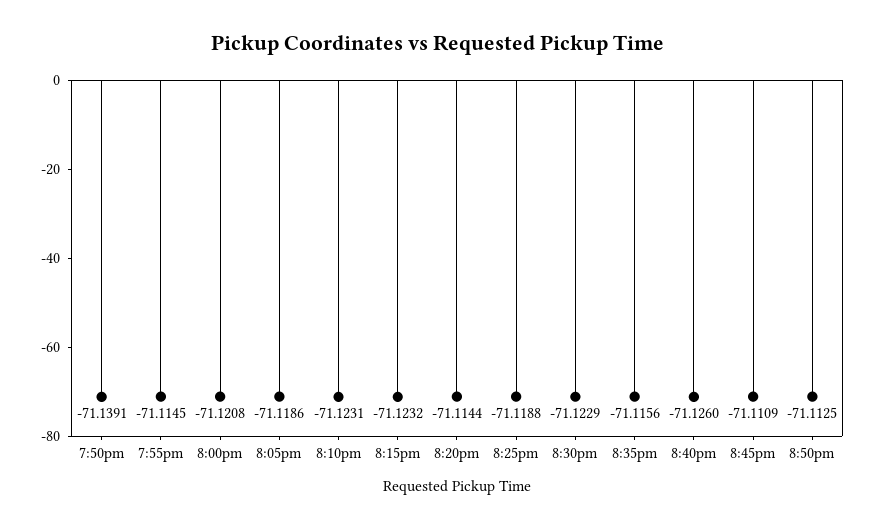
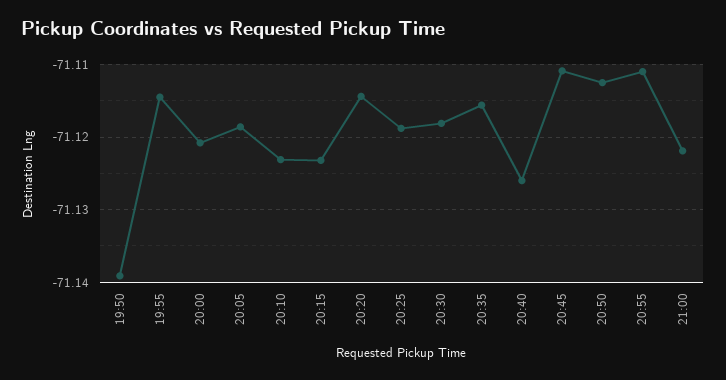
8:30pm: -71.1229 -> -71.118
20:55: none -> -71.111
21:00: none -> -71.122

